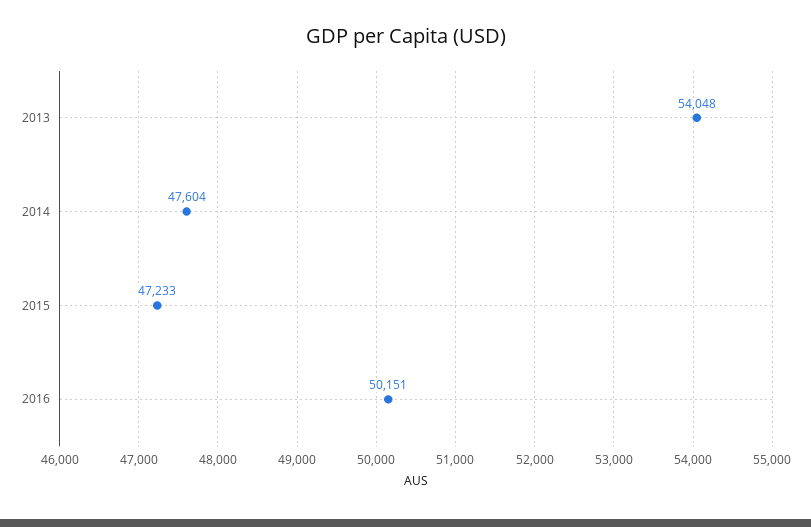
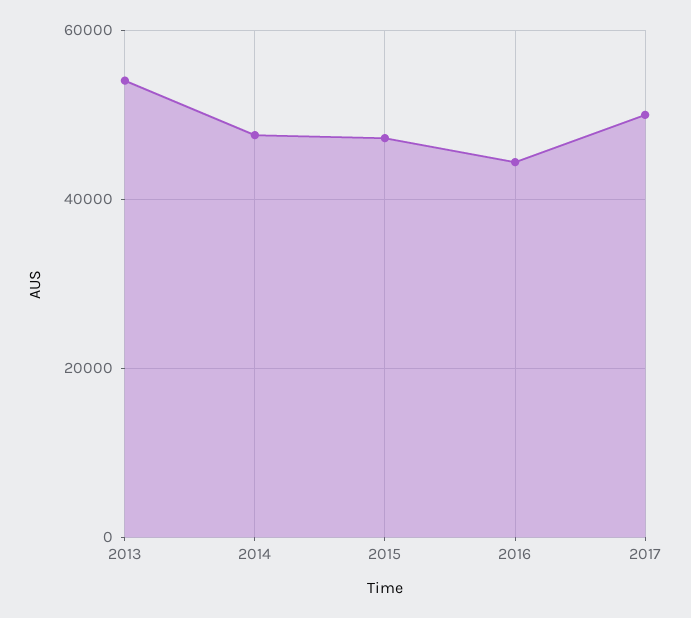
2016: 50151 -> 44000
2017: none -> 50000

